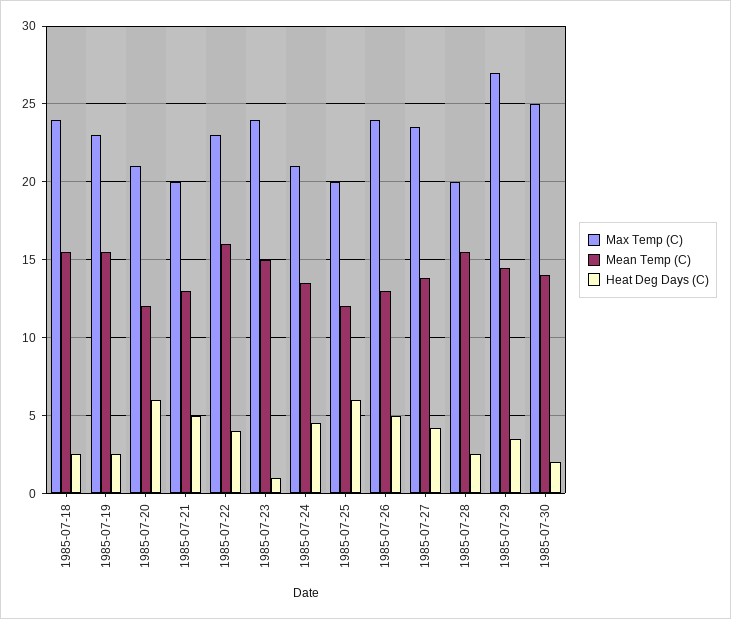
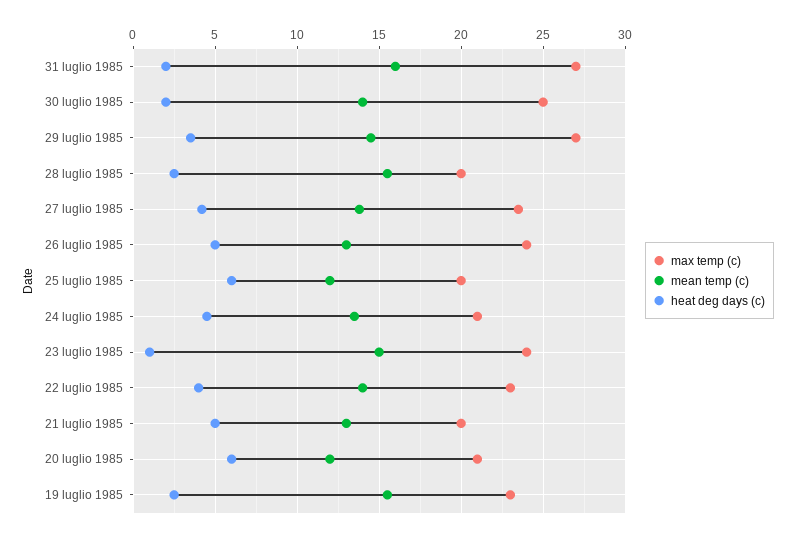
Max Temp (C), 1985-07-18: 24 -> none
Mean Temp (C), 1985-07-18: 15.5 -> none
Heat Deg Days (C), 1985-07-18: 2.5 -> none
Mean Temp (C), 1985-07-22: 16 -> 14
Max Temp (C), 31 luglio 1985: none -> 27
Mean Temp (C), 31 luglio 1985: none -> 16
Heat Deg Days (C), 31 luglio 1985: none -> 2

